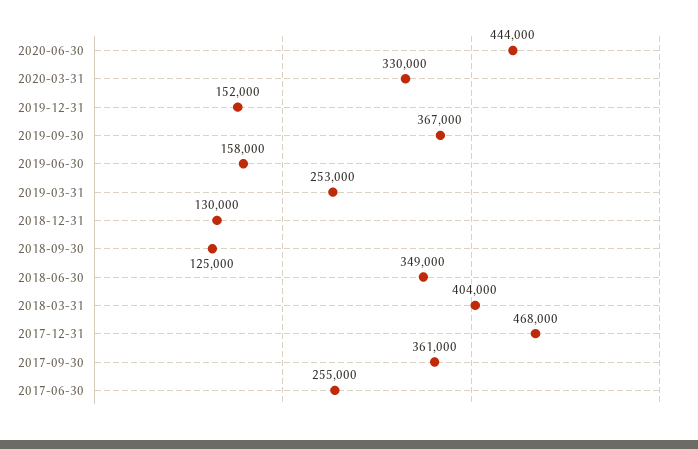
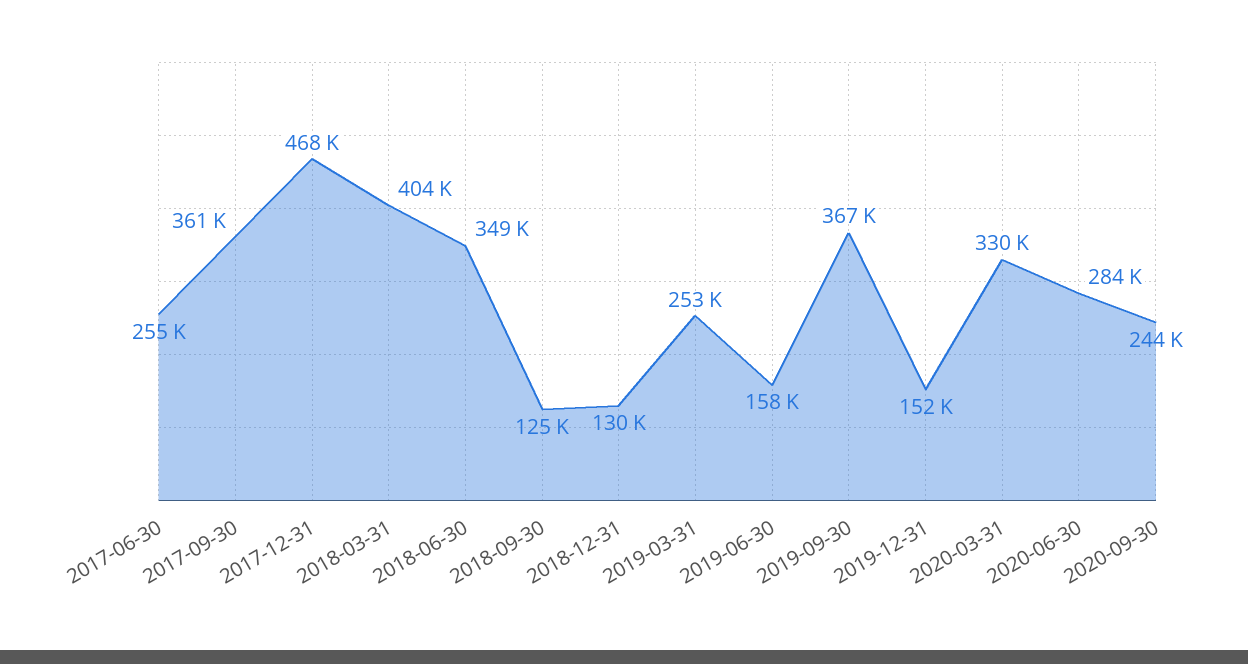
2020-06-30: 444000 -> 284000
2020-09-30: none -> 244000

